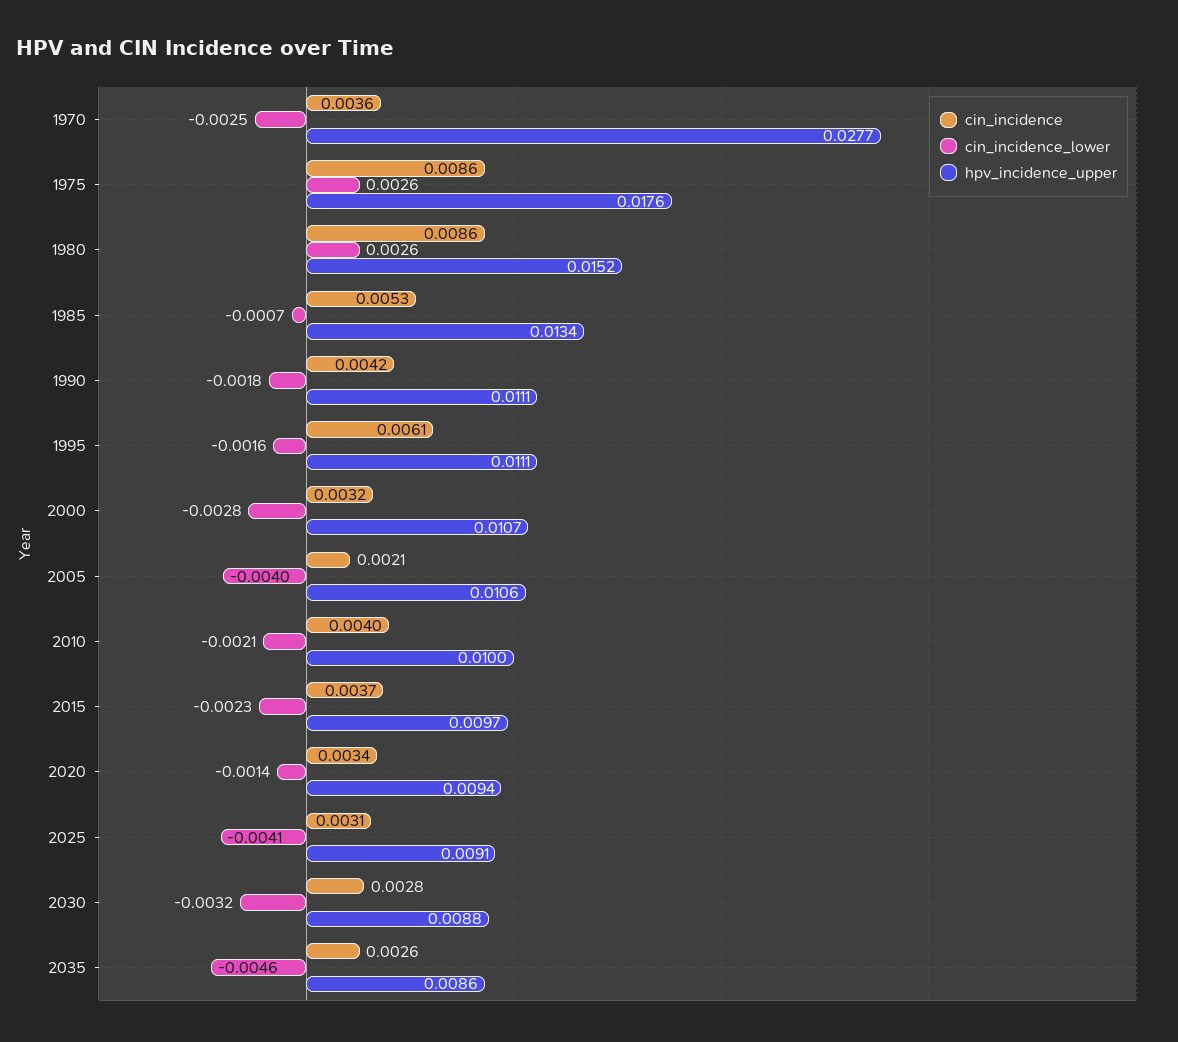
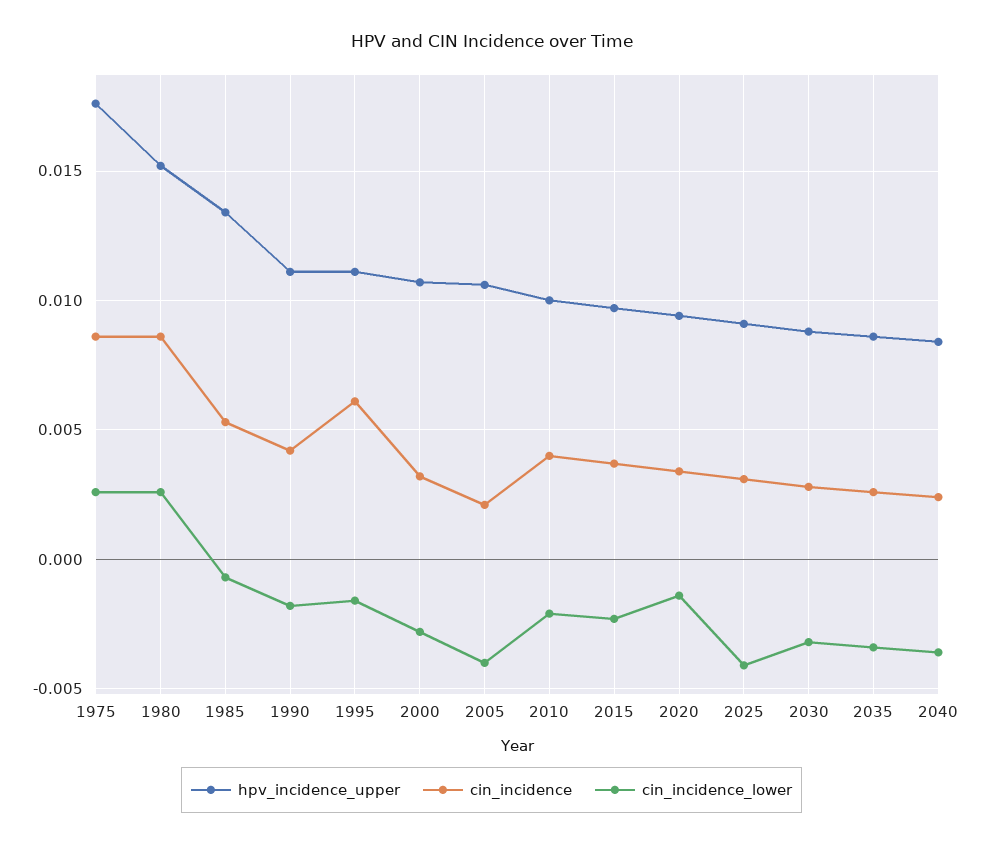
cin_incidence, 1970: 0.0036 -> none
cin_incidence_lower, 1970: -0.0025 -> none
hpv_incidence_upper, 1970: 0.0277 -> none
cin_incidence_lower, 2035: -0.0046 -> -0.0035
hpv_incidence_upper, 2040: none -> 0.0085
cin_incidence, 2040: none -> 0.0025
cin_incidence_lower, 2040: none -> -0.0035

